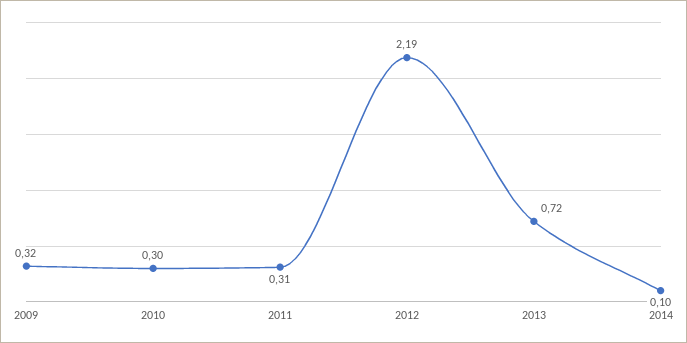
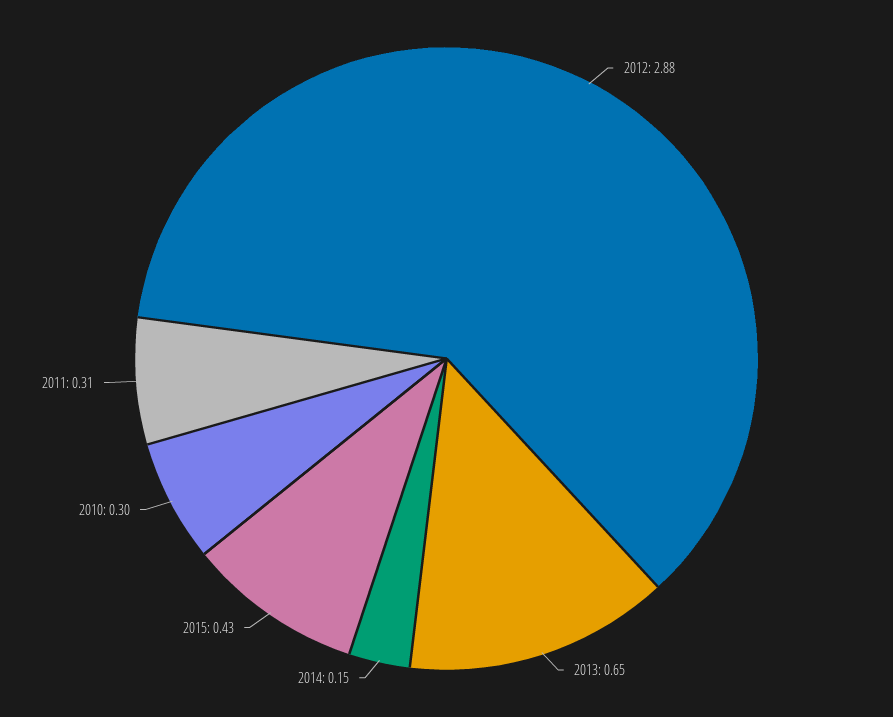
2009: 0.32 -> none
2012: 2.19 -> 2.88
2013: 0.72 -> 0.65
2014: 0.1 -> 0.15
2015: none -> 0.43

